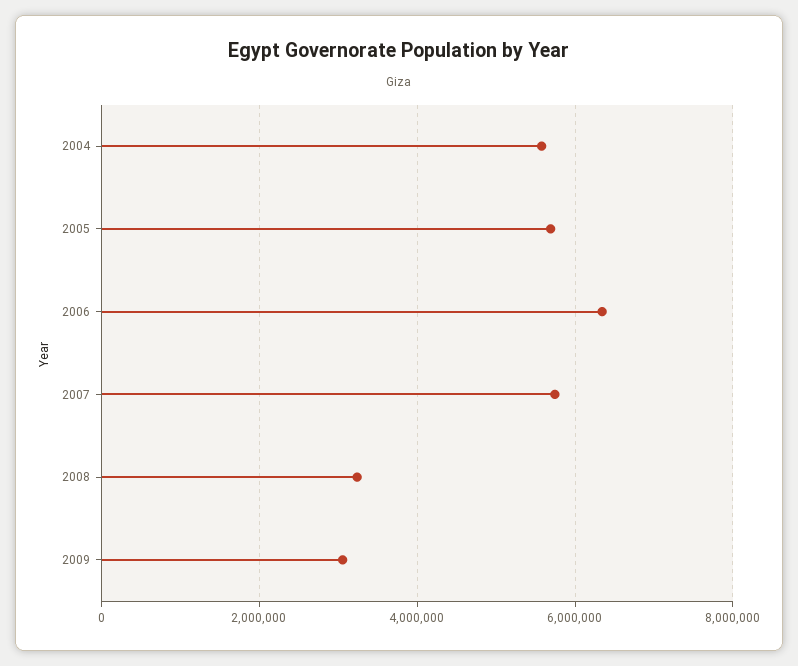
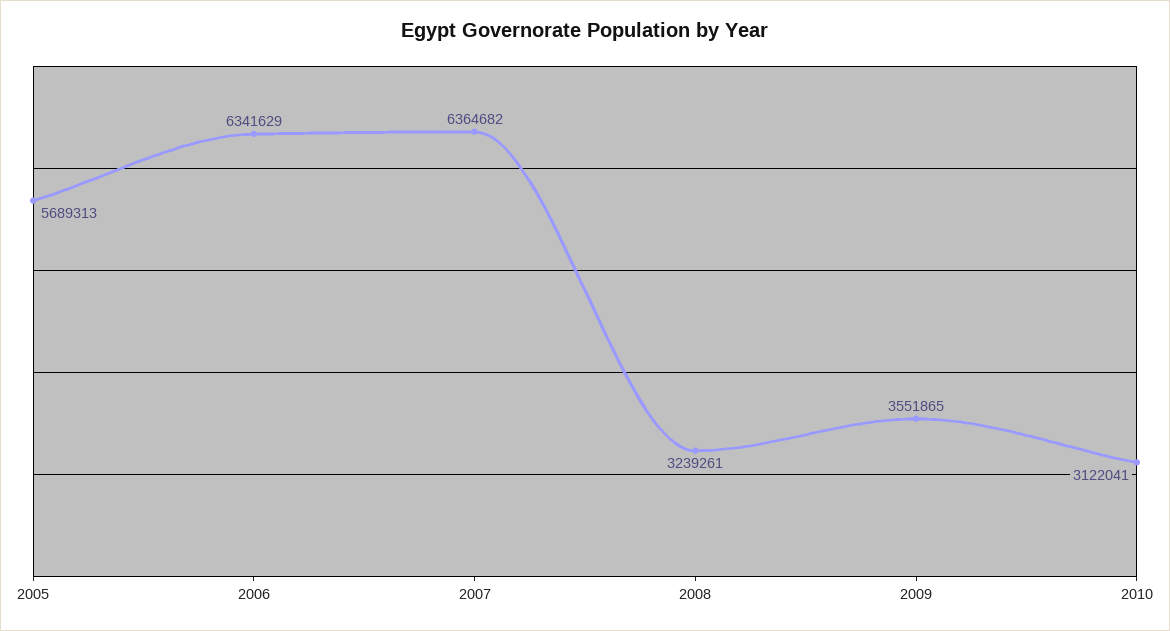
2004: 5600000 -> none
2007: 5800000 -> 6364682
2009: 3000000 -> 3551865
2010: none -> 3122041

